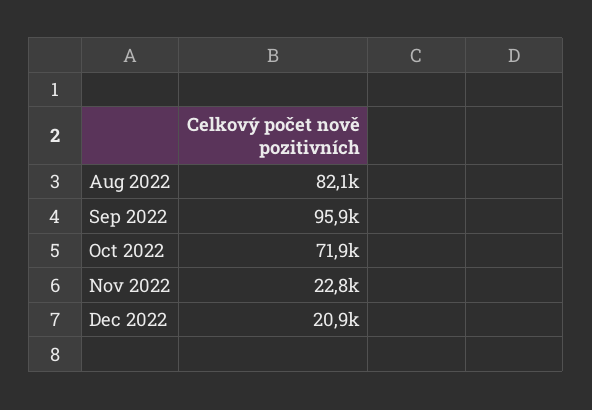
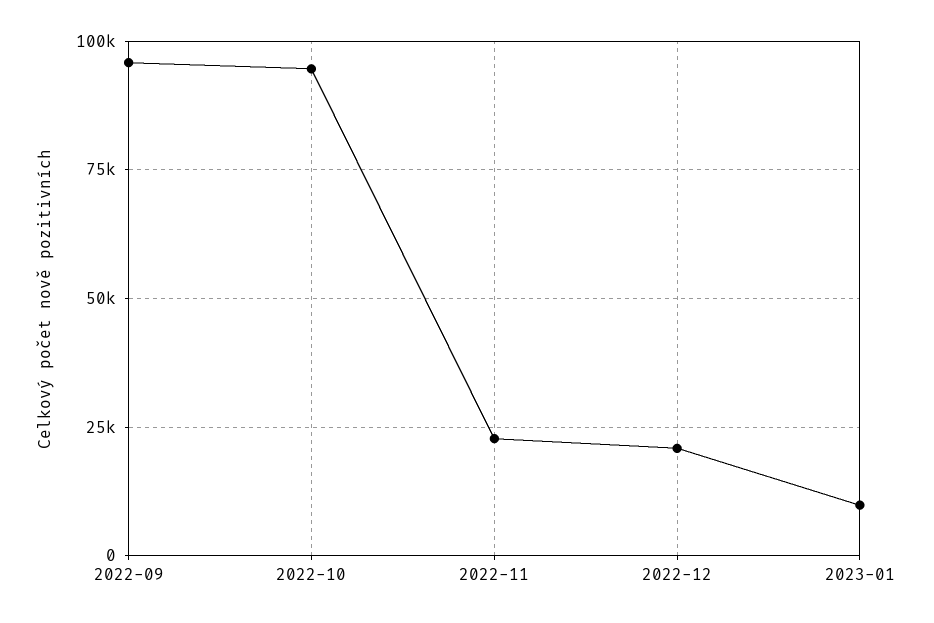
Aug 2022: 82100 -> none
Oct 2022: 71900 -> 95000
2023-01: none -> 10000

